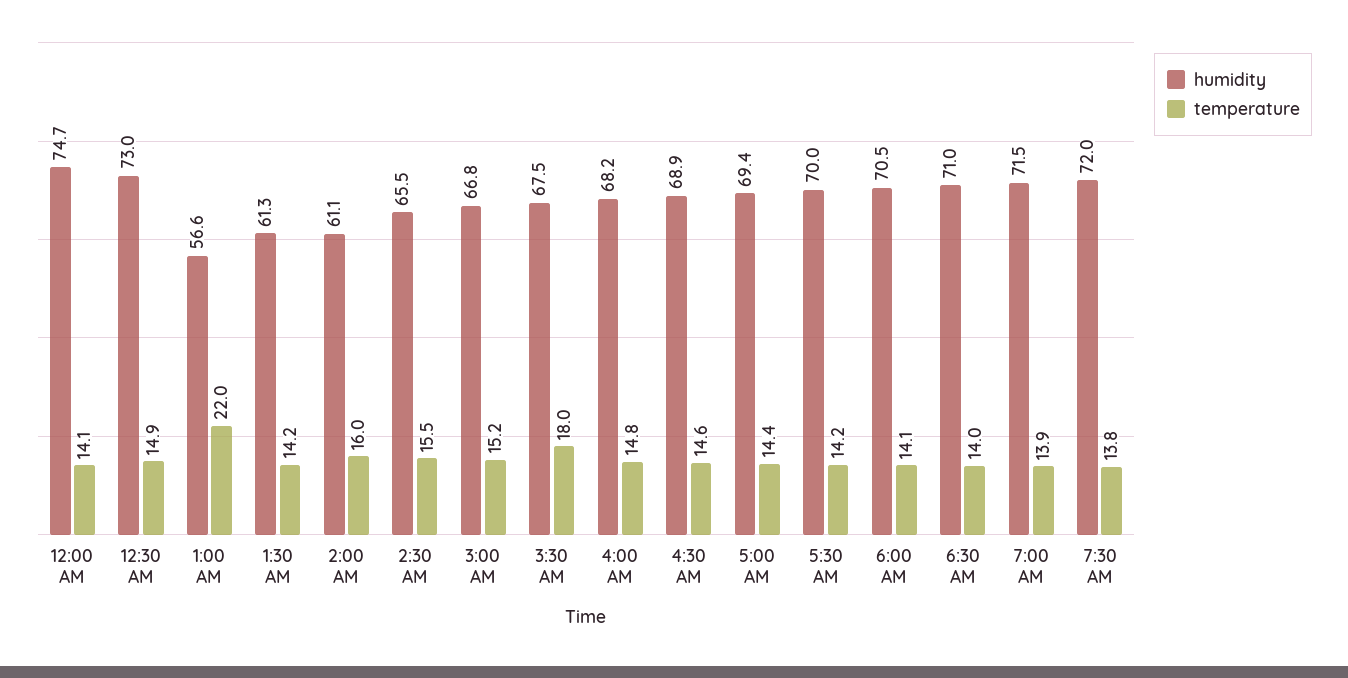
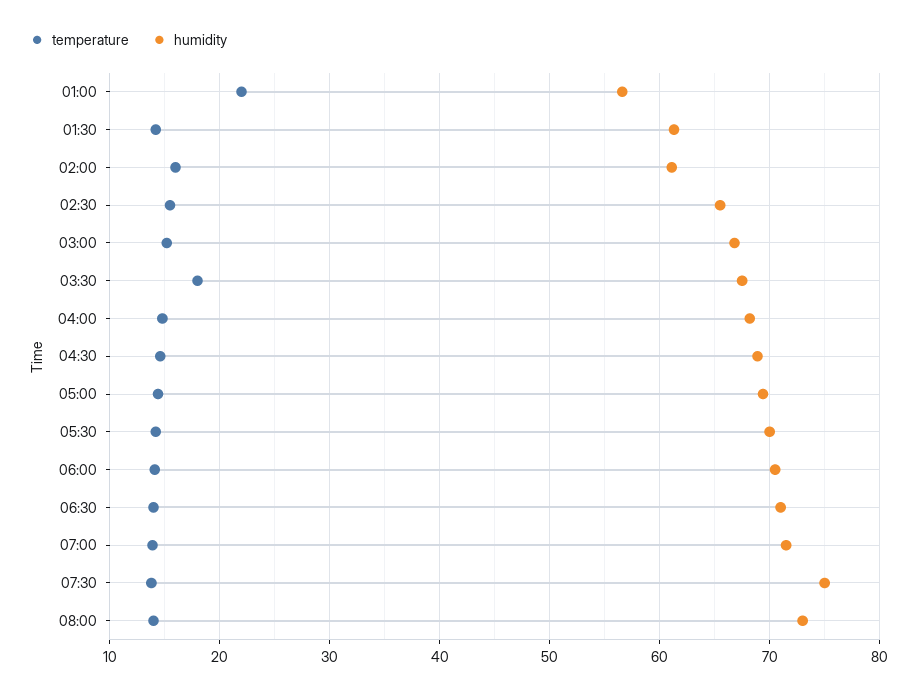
humidity, 12:00 AM: 74.7 -> none
temperature, 12:00 AM: 14.1 -> none
humidity, 12:30 AM: 73 -> none
temperature, 12:30 AM: 14.9 -> none
humidity, 7:30 AM: 72 -> 75
temperature, 08:00: none -> 14
humidity, 08:00: none -> 73

